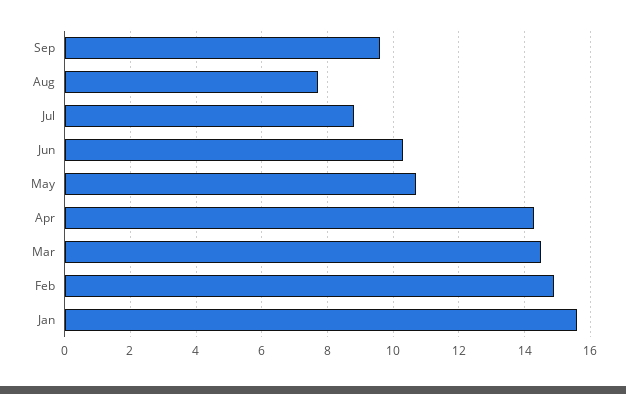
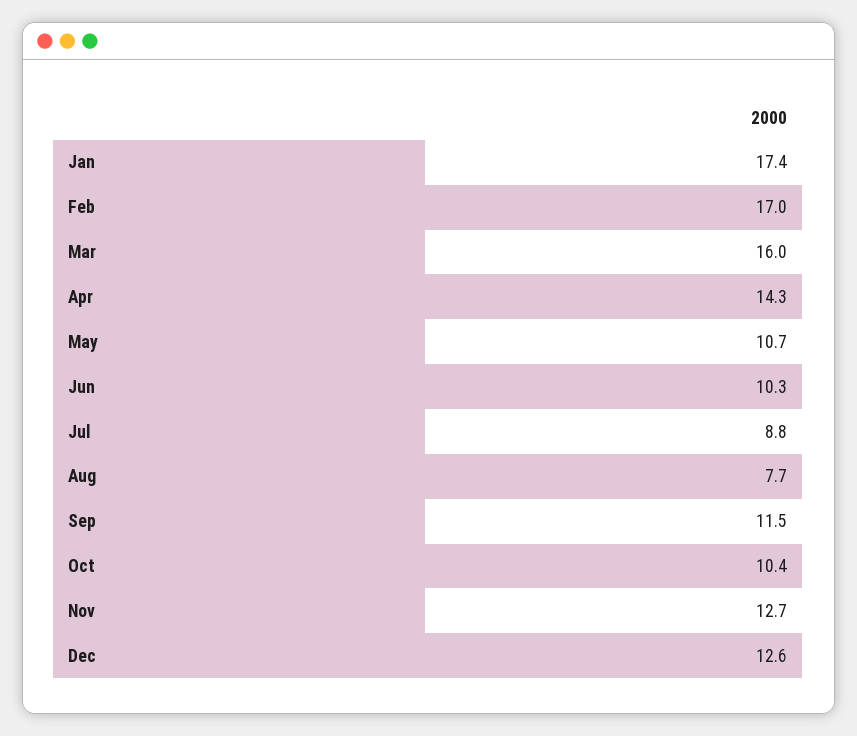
Sep: 9.5 -> 11.5
Mar: 14.5 -> 16
Feb: 15 -> 17
Jan: 15.5 -> 17.4
Oct: none -> 10.4
Nov: none -> 12.7
Dec: none -> 12.6

